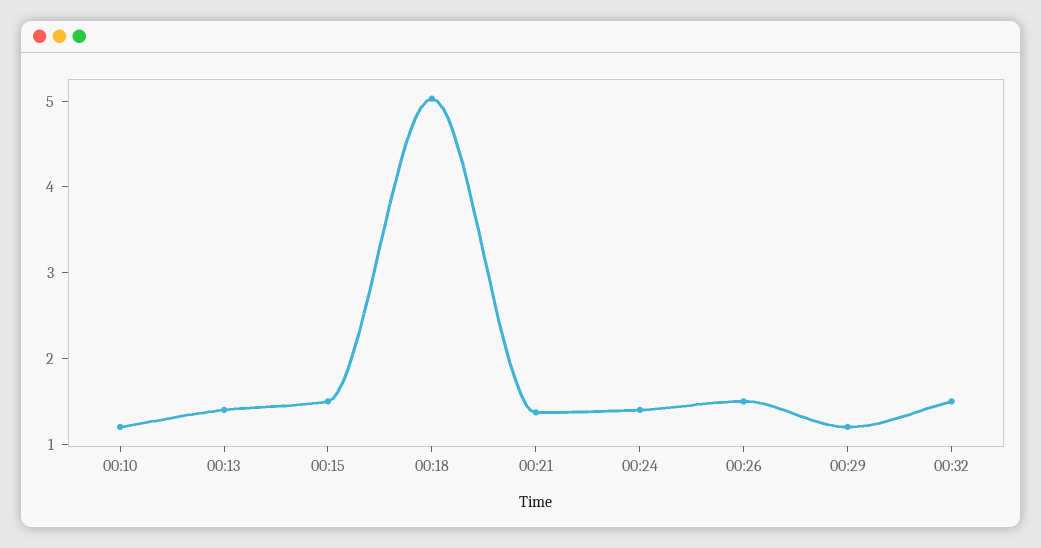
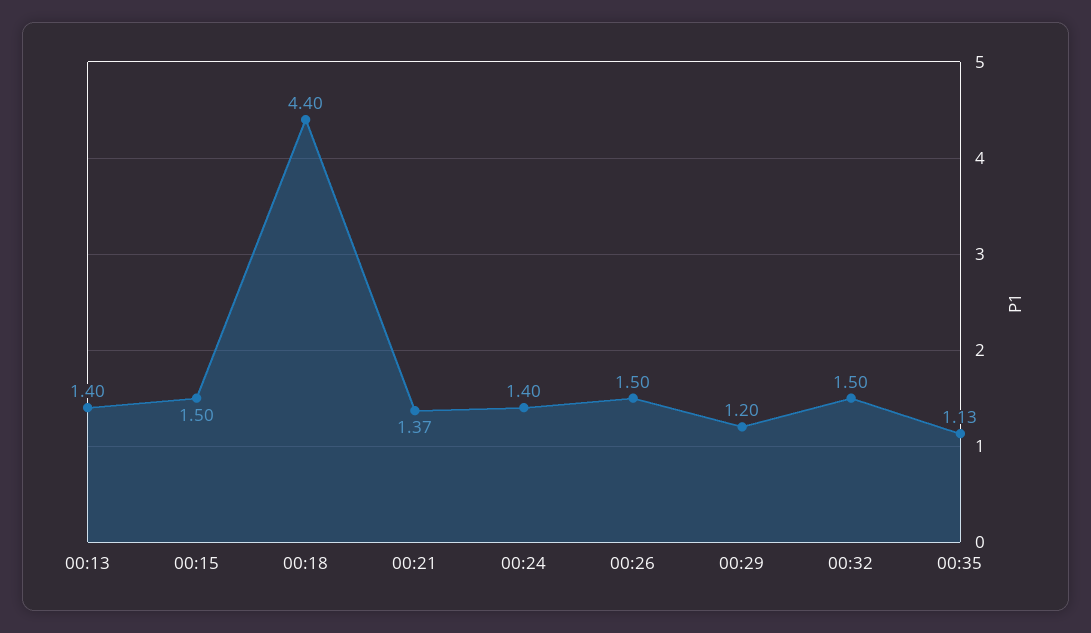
00:10: 1.2 -> none
00:18: 5 -> 4.4
00:35: none -> 1.13

